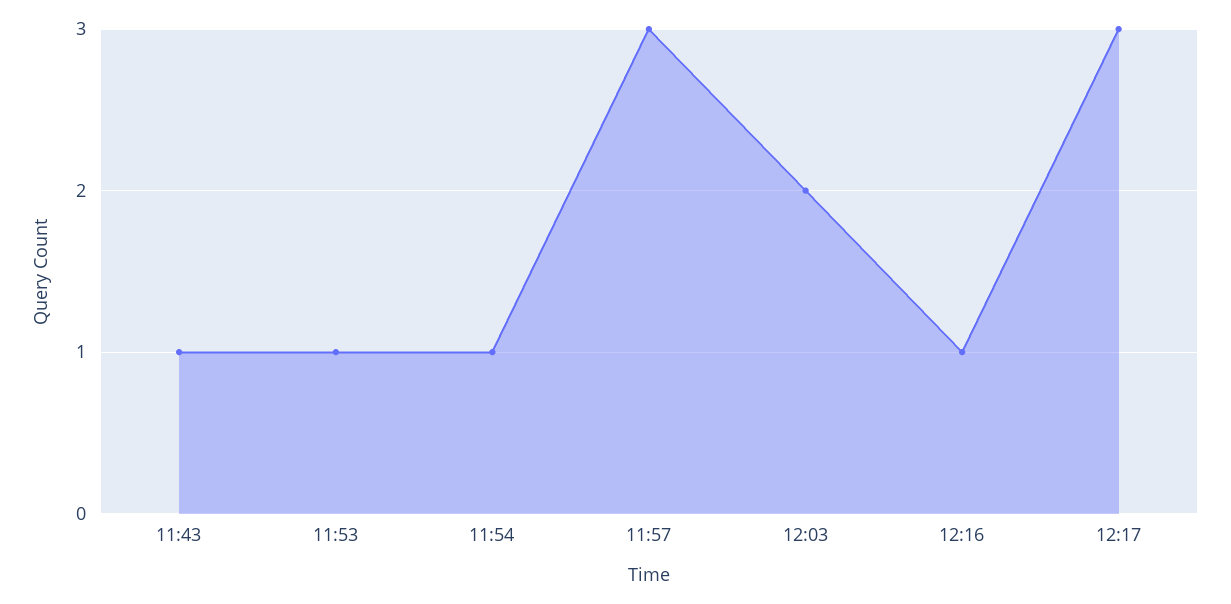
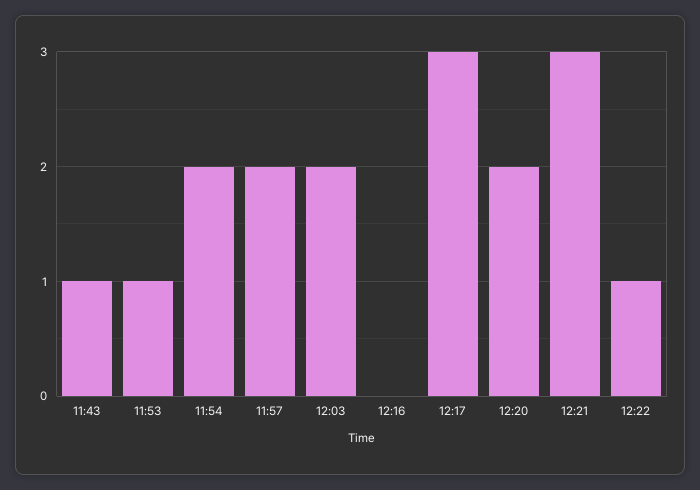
11:54: 1 -> 2
11:57: 3 -> 2
12:16: 1 -> 0
12:20: none -> 2
12:21: none -> 3
12:22: none -> 1

